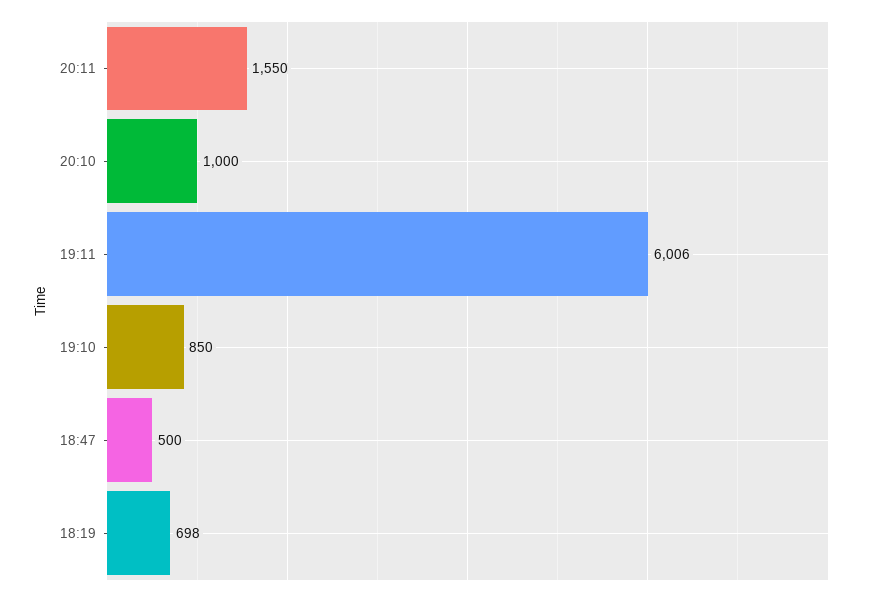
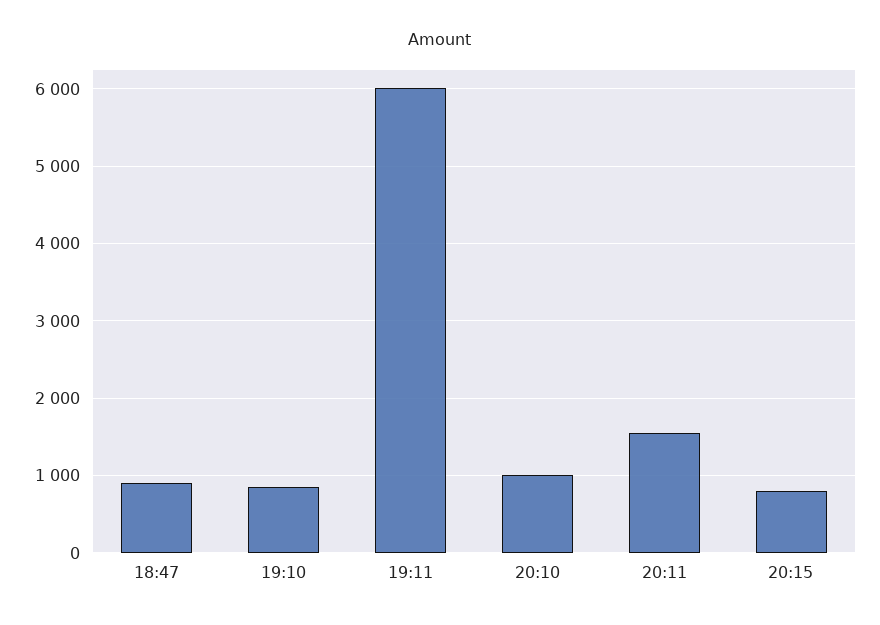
18:47: 500 -> 900
18:19: 698 -> none
20:15: none -> 800

